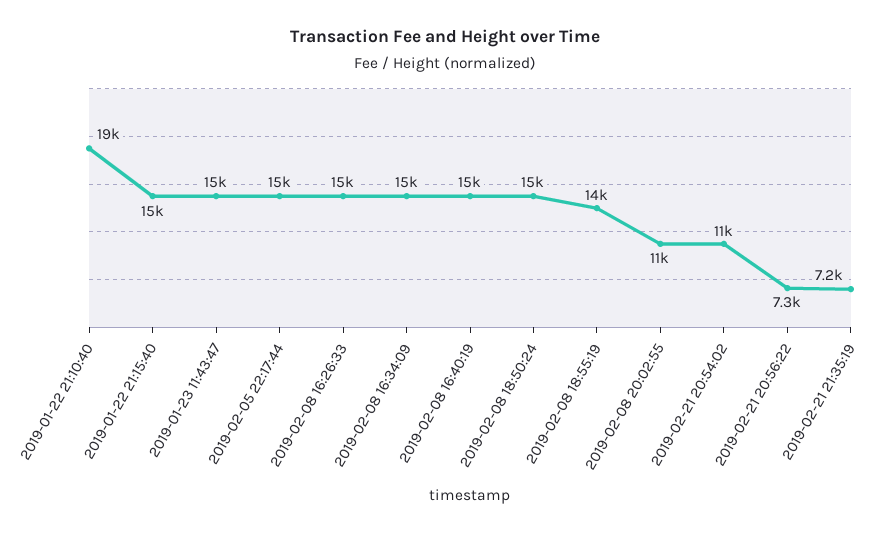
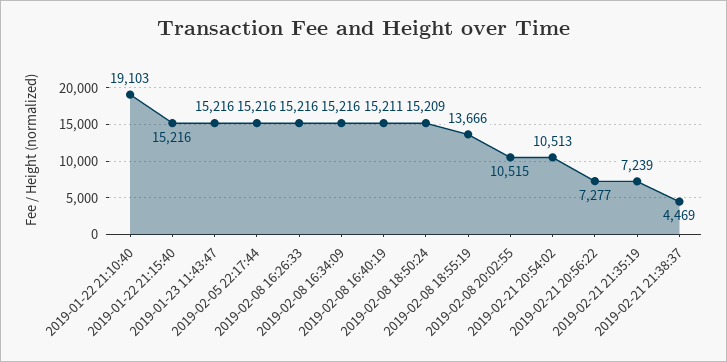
2019-02-21 21:38:37: none -> 4469

